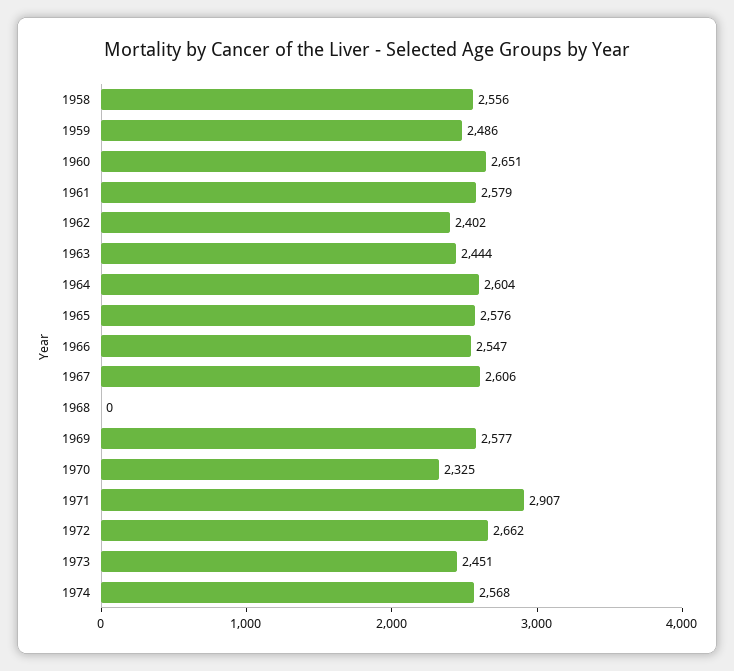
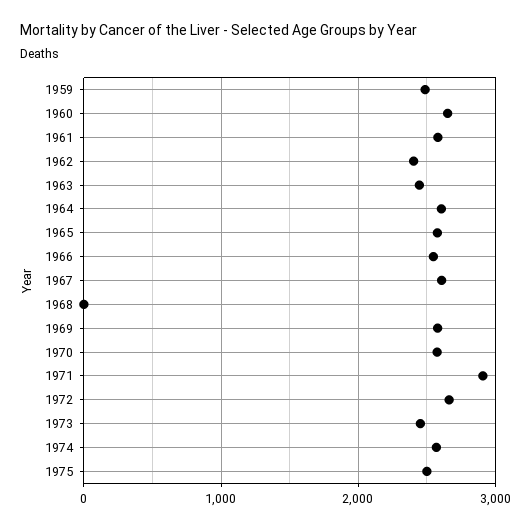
1958: 2556 -> none
1970: 2325 -> 2600
1975: none -> 2500

